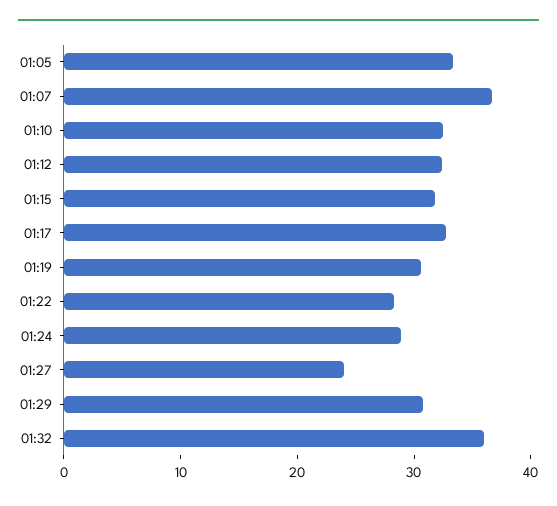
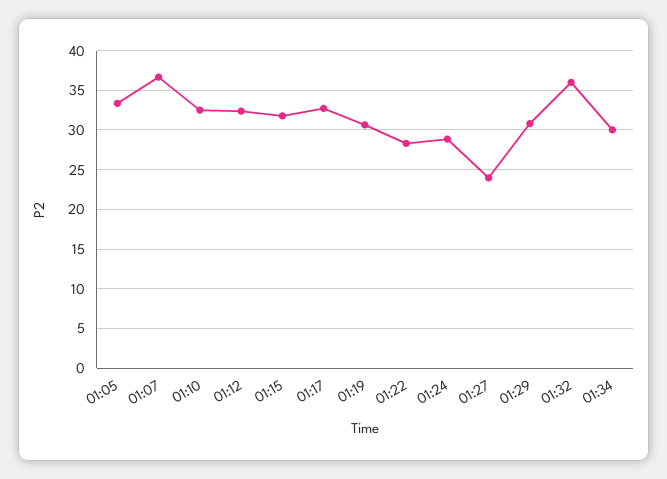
01:34: none -> 30

